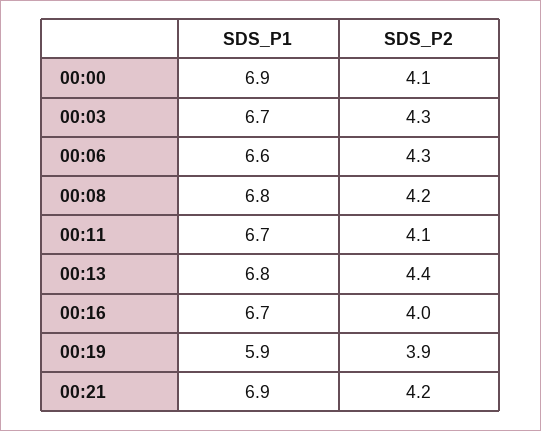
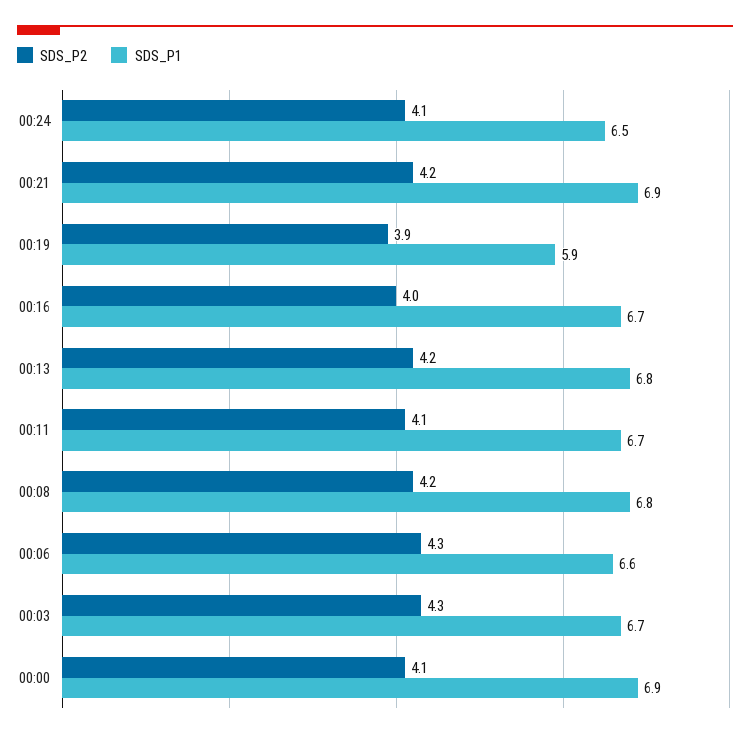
SDS_P2, 00:13: 4.4 -> 4.2
SDS_P2, 00:24: none -> 4.1
SDS_P1, 00:24: none -> 6.5

